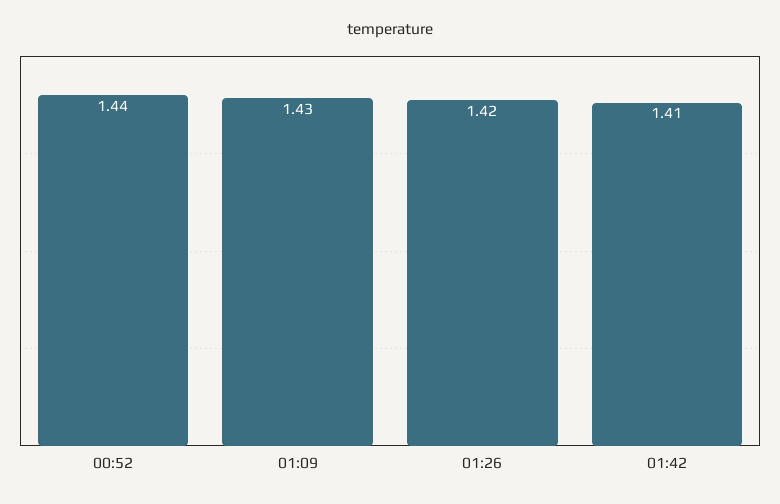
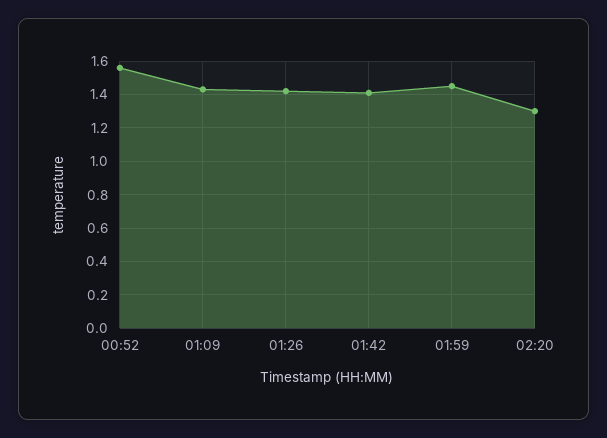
00:52: 1.44 -> 1.55
01:59: none -> 1.45
02:20: none -> 1.3

